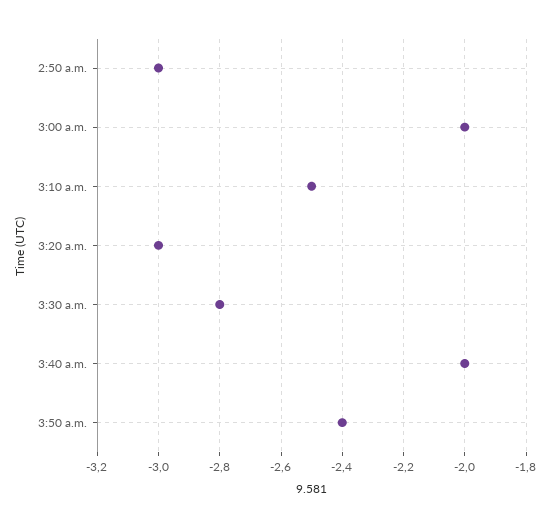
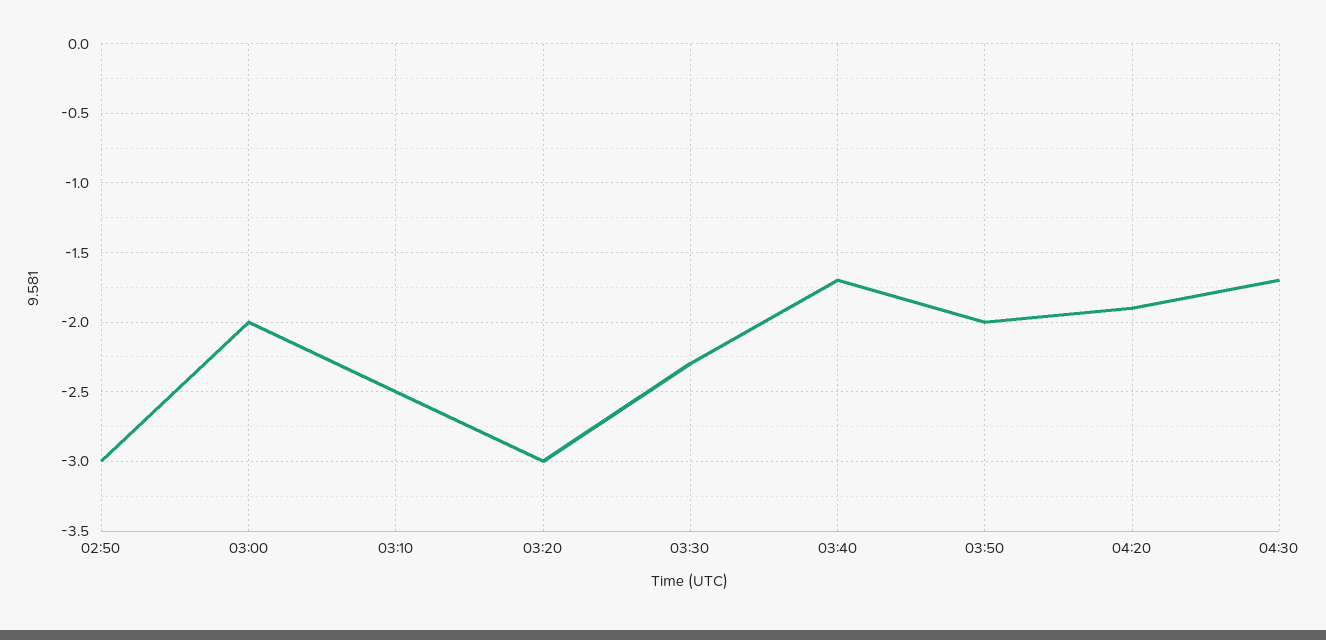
3:30 a.m.: -2.8 -> -2.3
3:40 a.m.: -2 -> -1.7
3:50 a.m.: -2.4 -> -2
04:20: none -> -1.9
04:30: none -> -1.7

